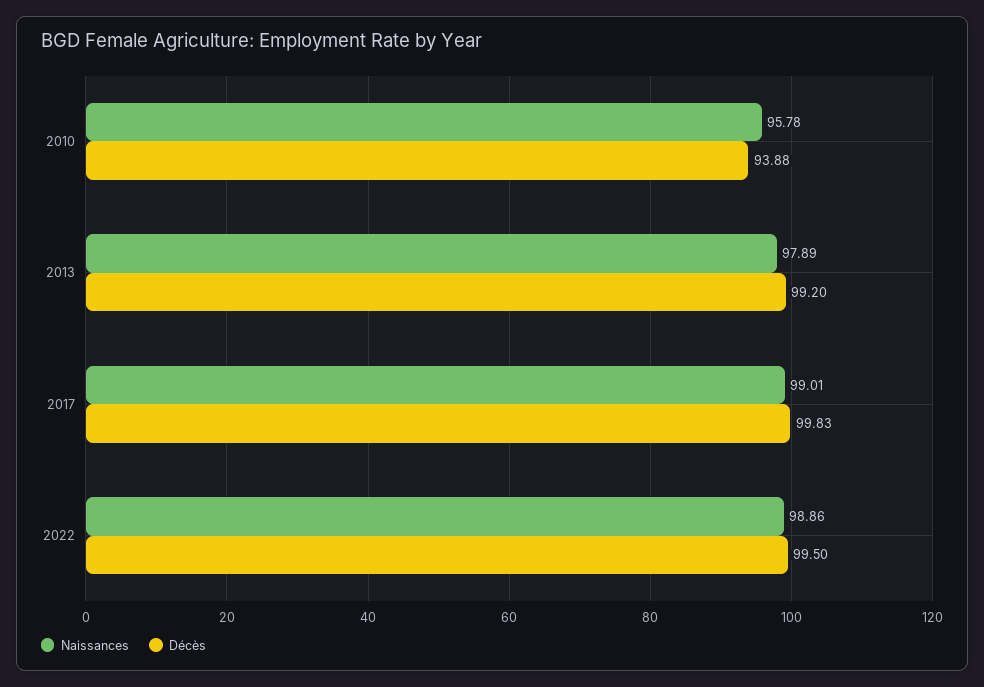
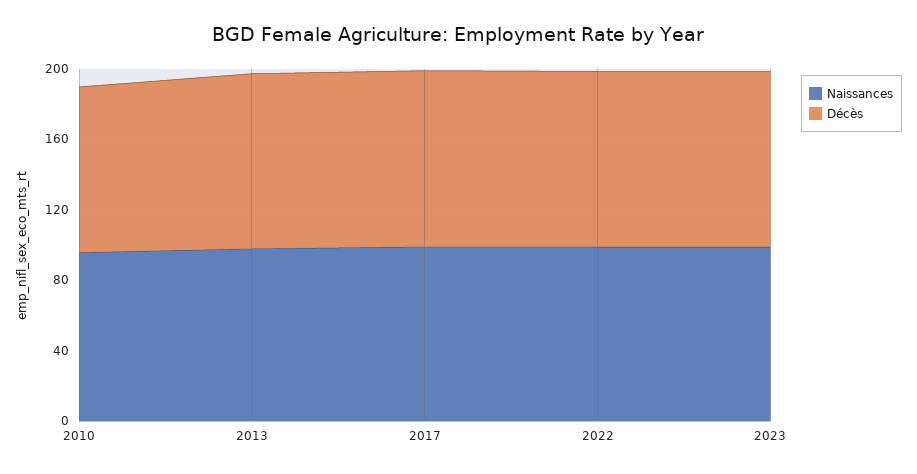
Naissances, 2023: none -> 100
Décès, 2023: none -> 100

